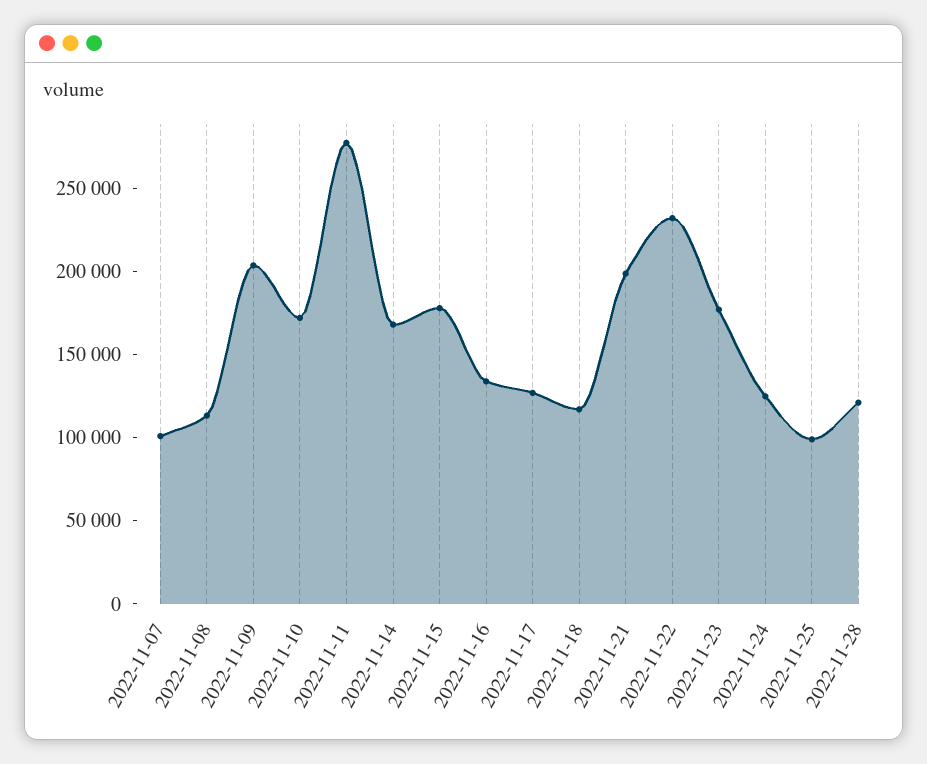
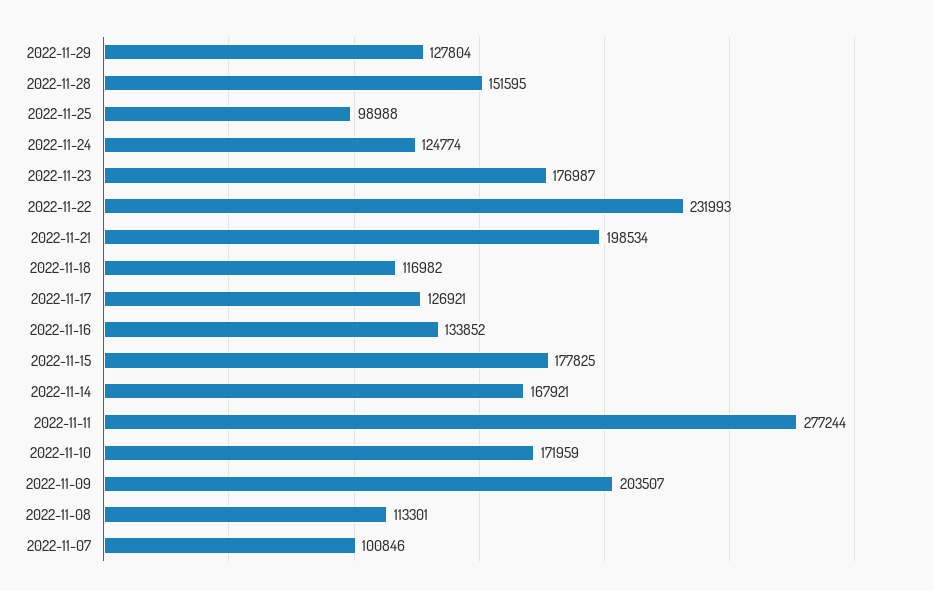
2022-11-28: 120000 -> 151595
2022-11-29: none -> 127804

